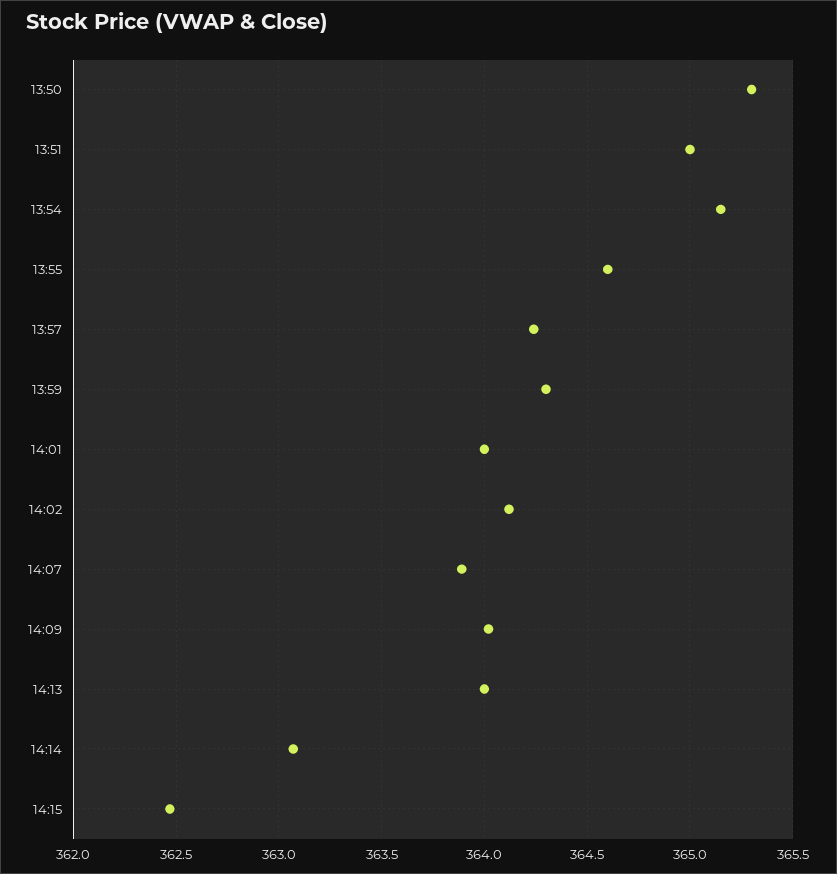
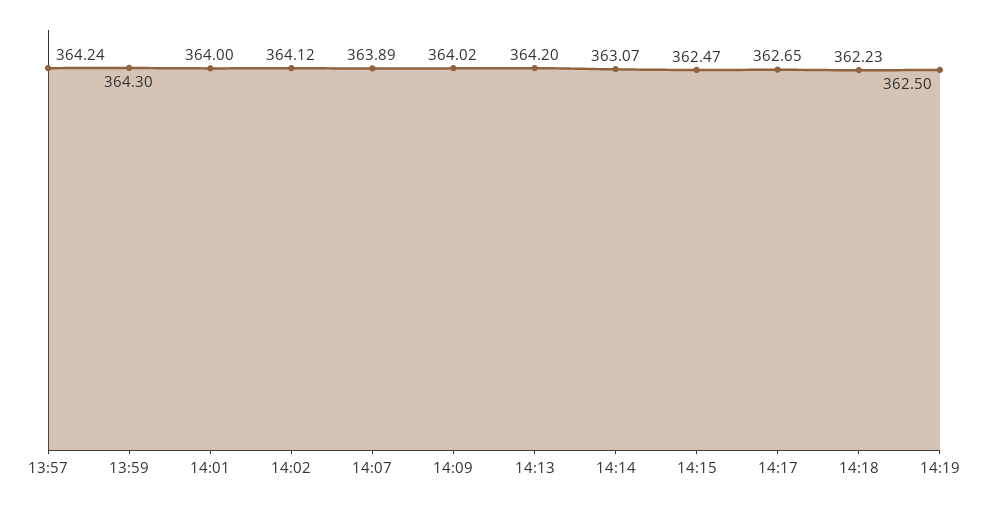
13:50: 365.3 -> none
13:51: 365 -> none
13:54: 365.15 -> none
13:55: 364.6 -> none
14:13: 364 -> 364.2
14:17: none -> 362.65
14:18: none -> 362.23
14:19: none -> 362.5

